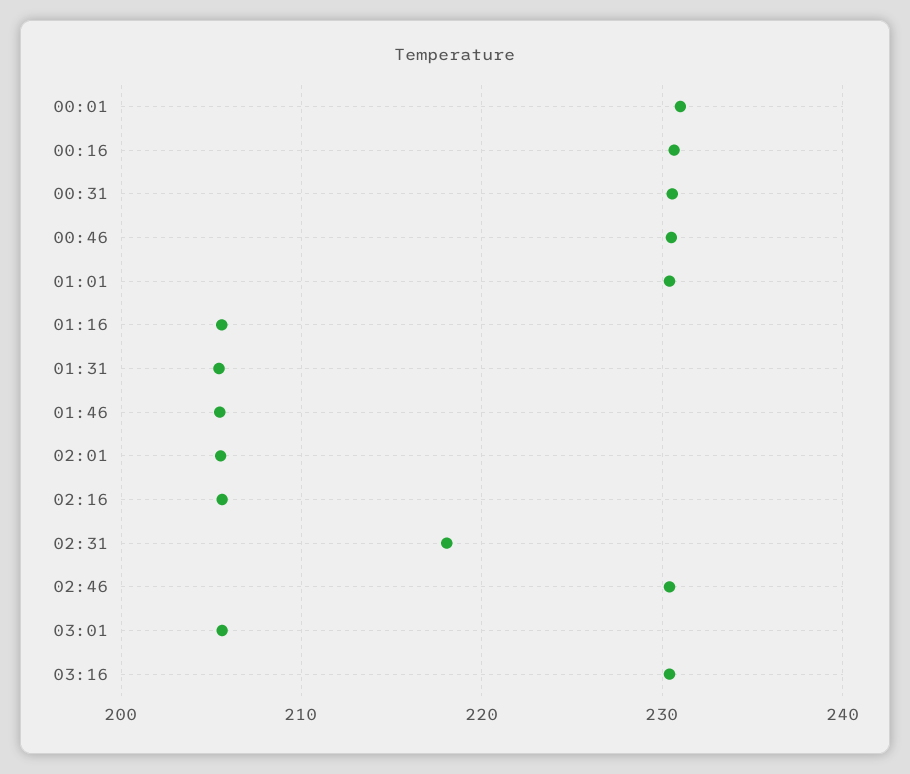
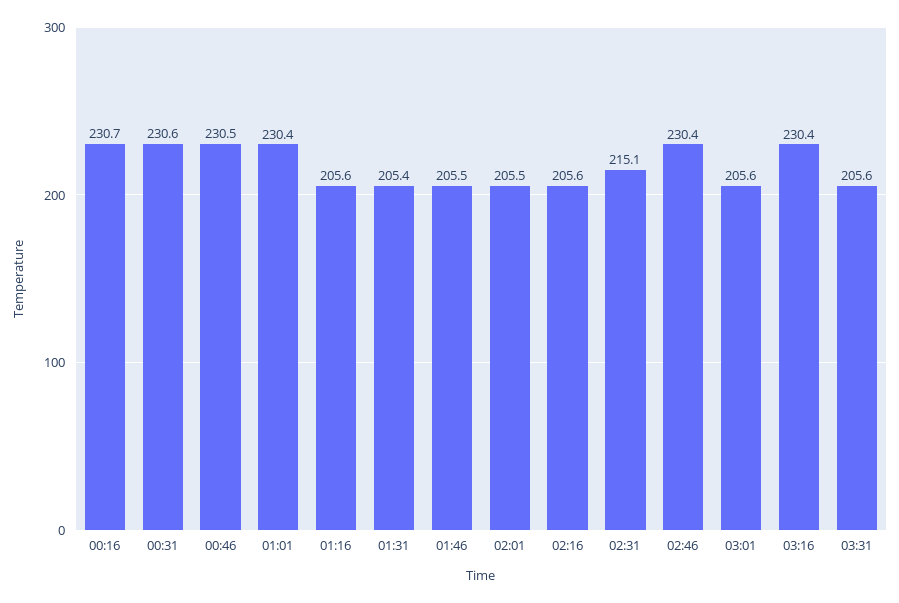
00:01: 231 -> none
02:31: 218 -> 215.1
03:31: none -> 205.6

